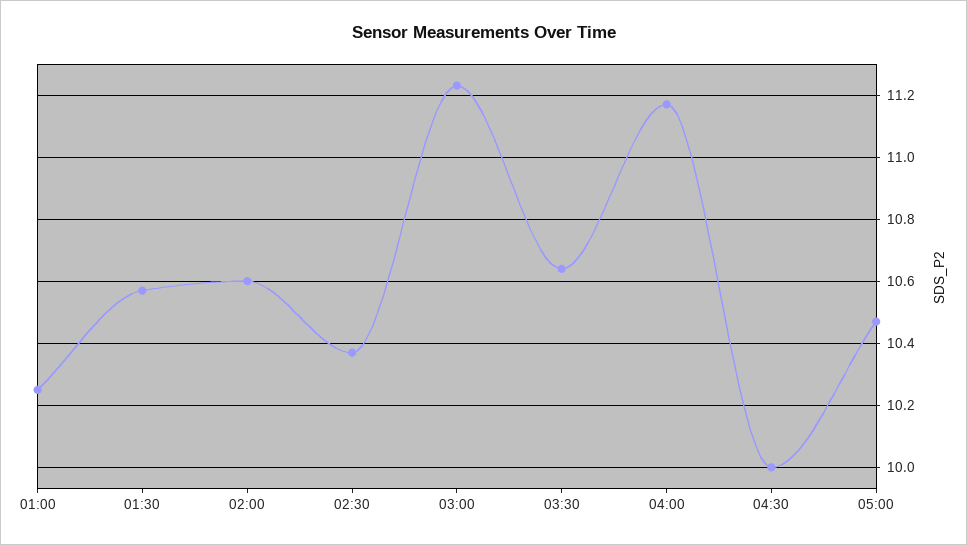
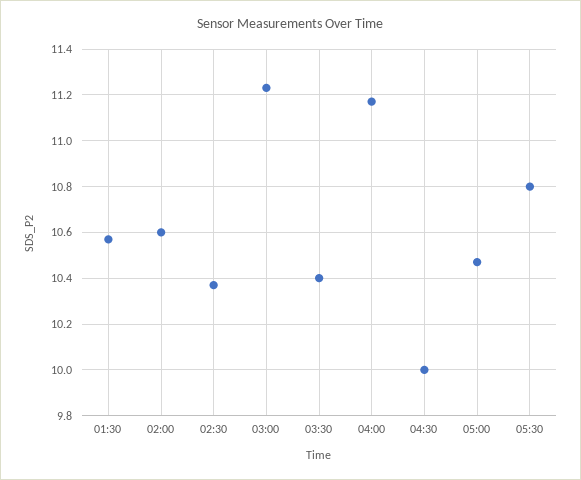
01:00: 10.25 -> none
03:30: 10.65 -> 10.4
05:30: none -> 10.8

